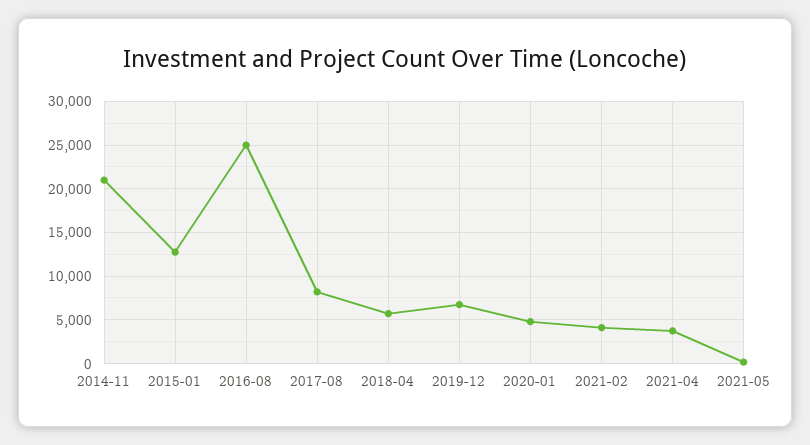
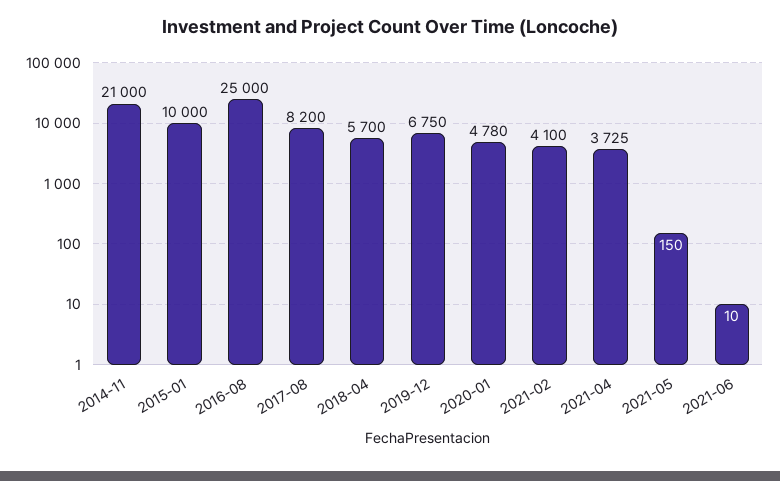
2015-01: 13000 -> 10000
2021-06: none -> 10

